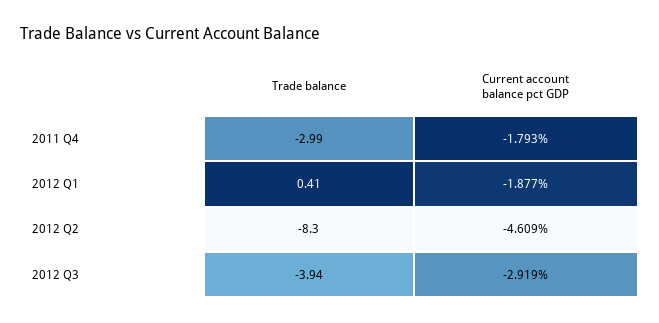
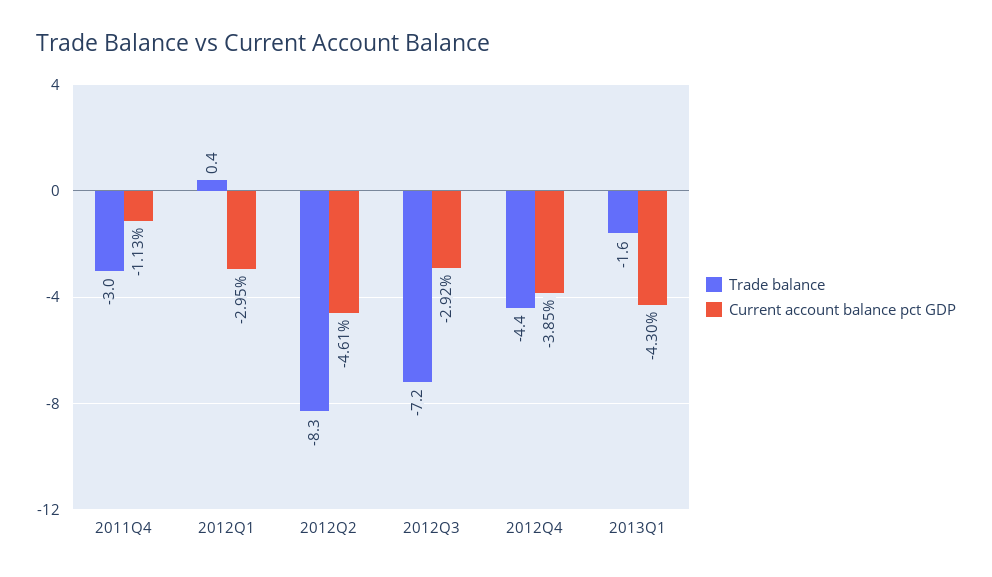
Current account balance pct GDP, 2011 Q4: -1.793 -> -1.13
Current account balance pct GDP, 2012 Q1: -1.877 -> -2.95
Trade balance, 2012 Q3: -3.94 -> -7.2
Trade balance, 2012Q4: none -> -4.4
Current account balance pct GDP, 2012Q4: none -> -3.85
Trade balance, 2013Q1: none -> -1.6
Current account balance pct GDP, 2013Q1: none -> -4.3

